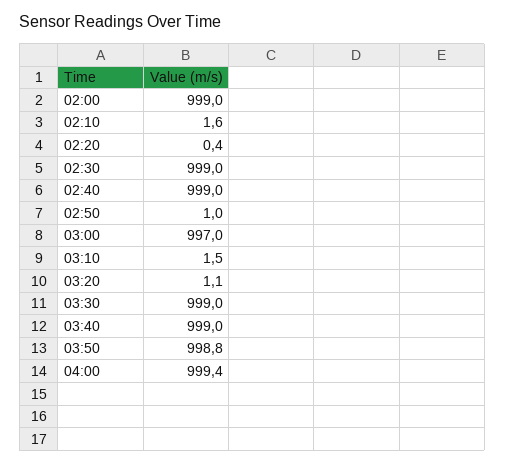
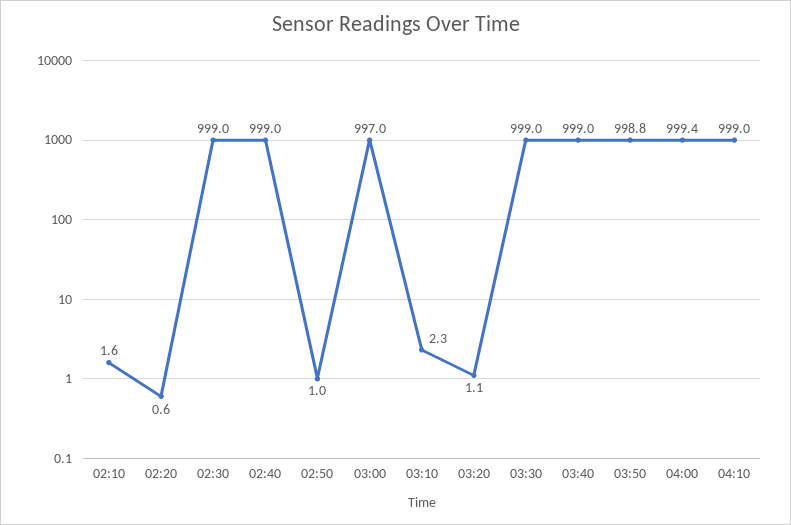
02:00: 999 -> none
02:20: 0.4 -> 0.6
03:10: 1.5 -> 2.3
04:10: none -> 999

